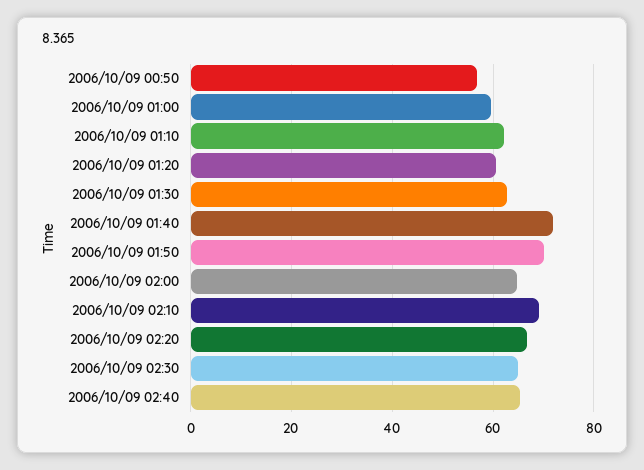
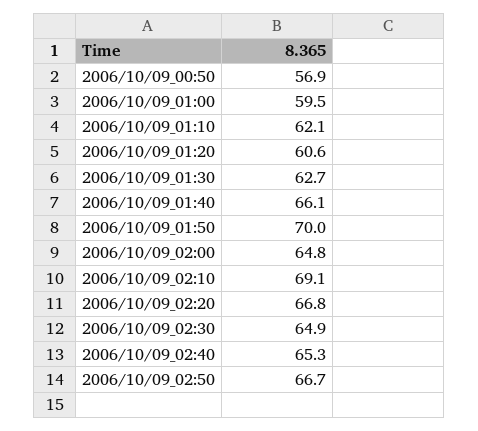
2006/10/09 01:40: 72 -> 66.1
2006/10/09_02:50: none -> 66.7

